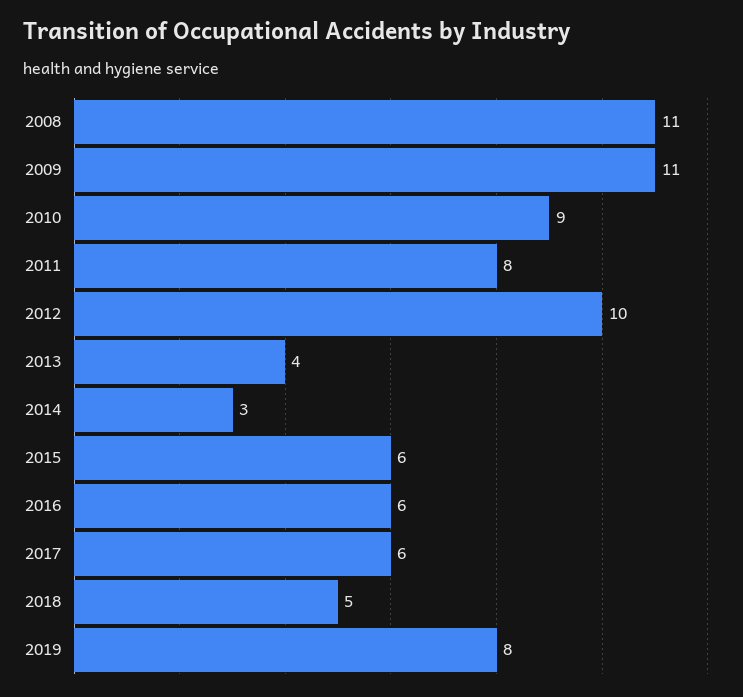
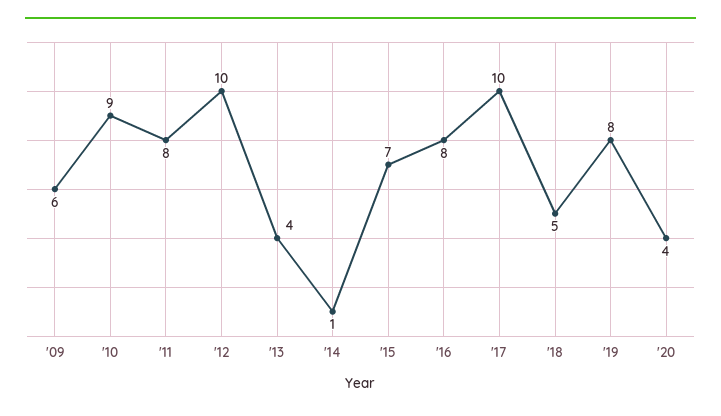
2008: 11 -> none
2009: 11 -> 6
2014: 3 -> 1
2015: 6 -> 7
2016: 6 -> 8
2017: 6 -> 10
'20: none -> 4

